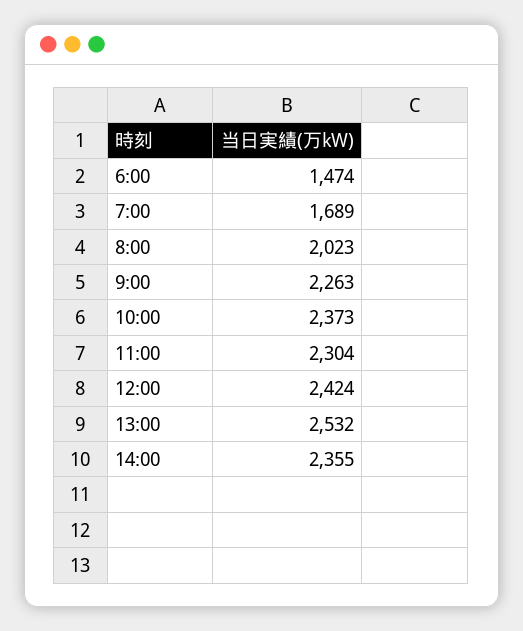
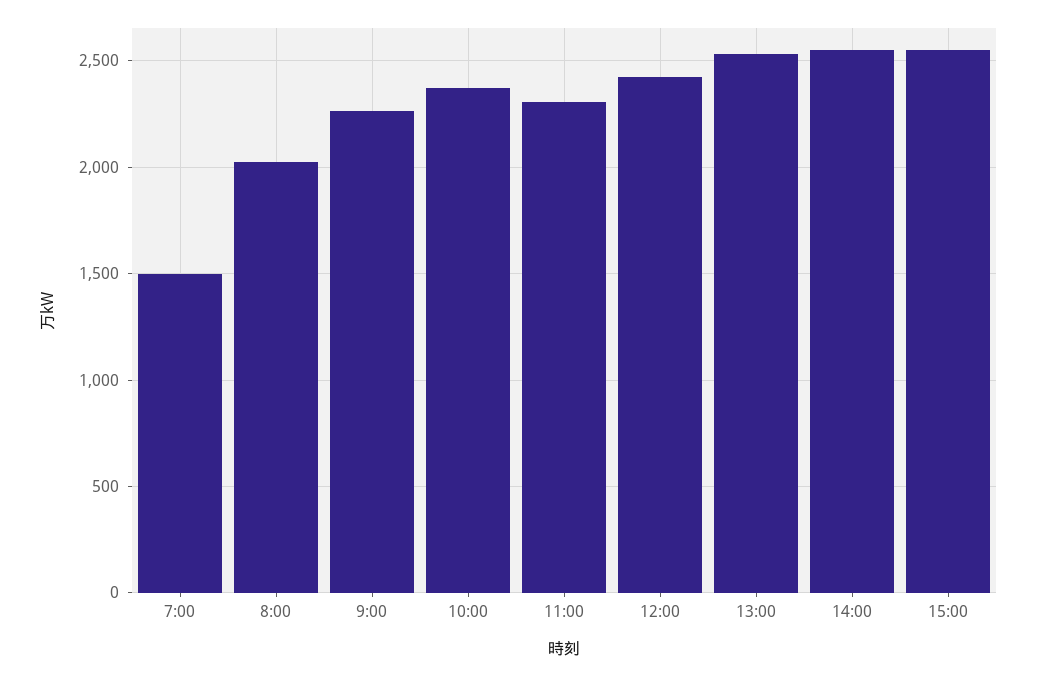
6:00: 1474 -> none
7:00: 1689 -> 1500
14:00: 2355 -> 2550
15:00: none -> 2550

